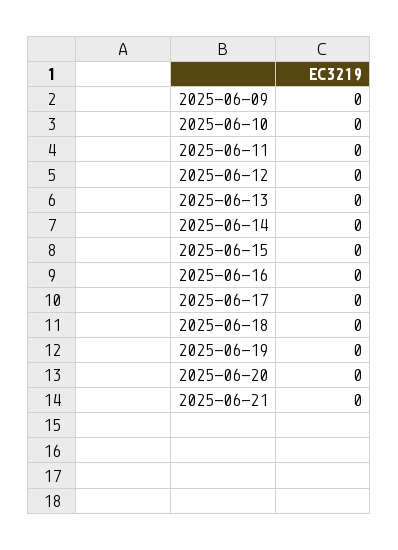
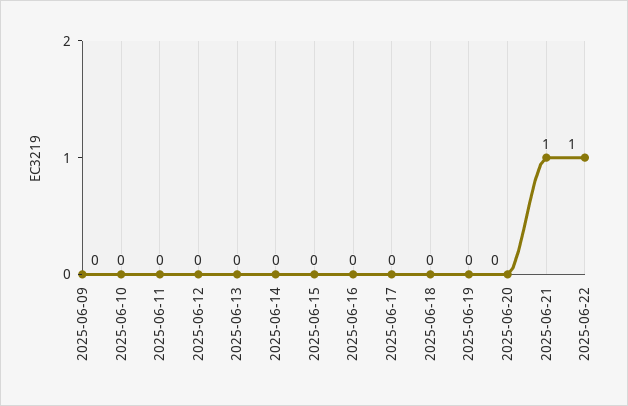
2025-06-21: 0 -> 1
2025-06-22: none -> 1

